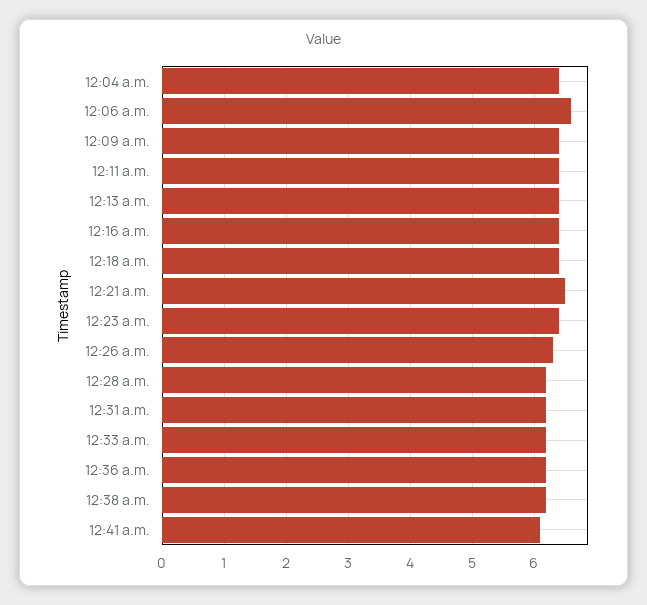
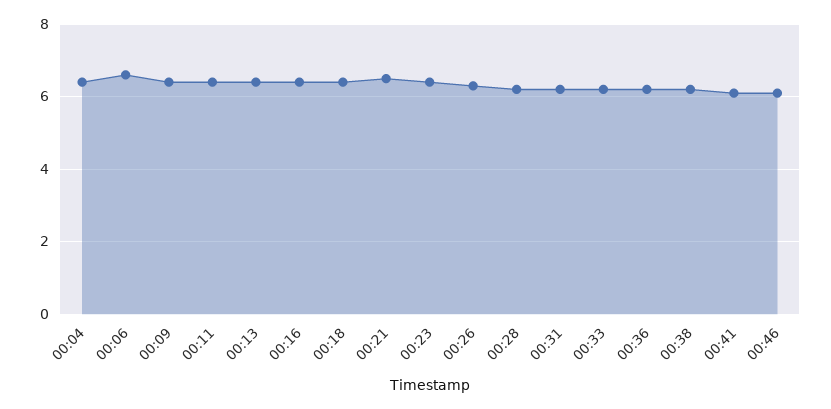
00:46: none -> 6

